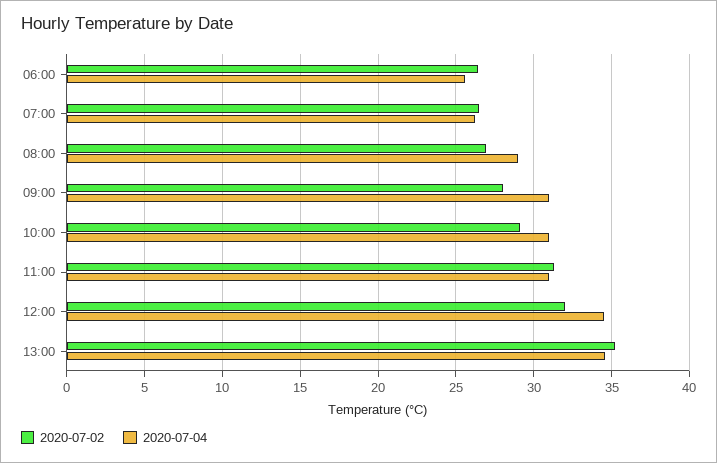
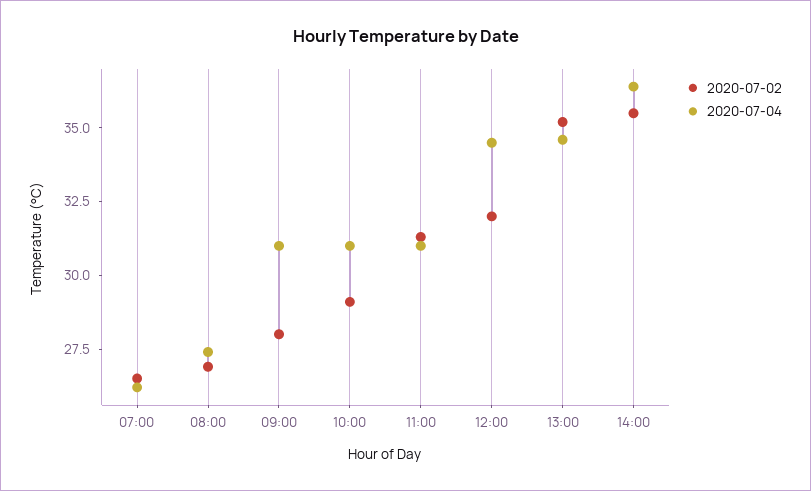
2020-07-02, 06:00: 26.5 -> none
2020-07-04, 06:00: 25.5 -> none
2020-07-04, 08:00: 29 -> 27.5
2020-07-02, 14:00: none -> 35.5
2020-07-04, 14:00: none -> 36.5

